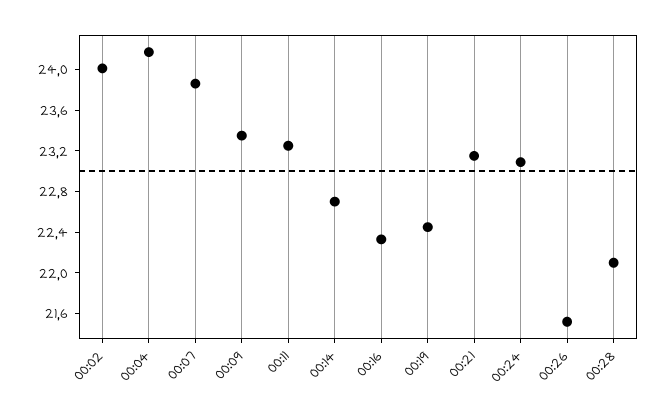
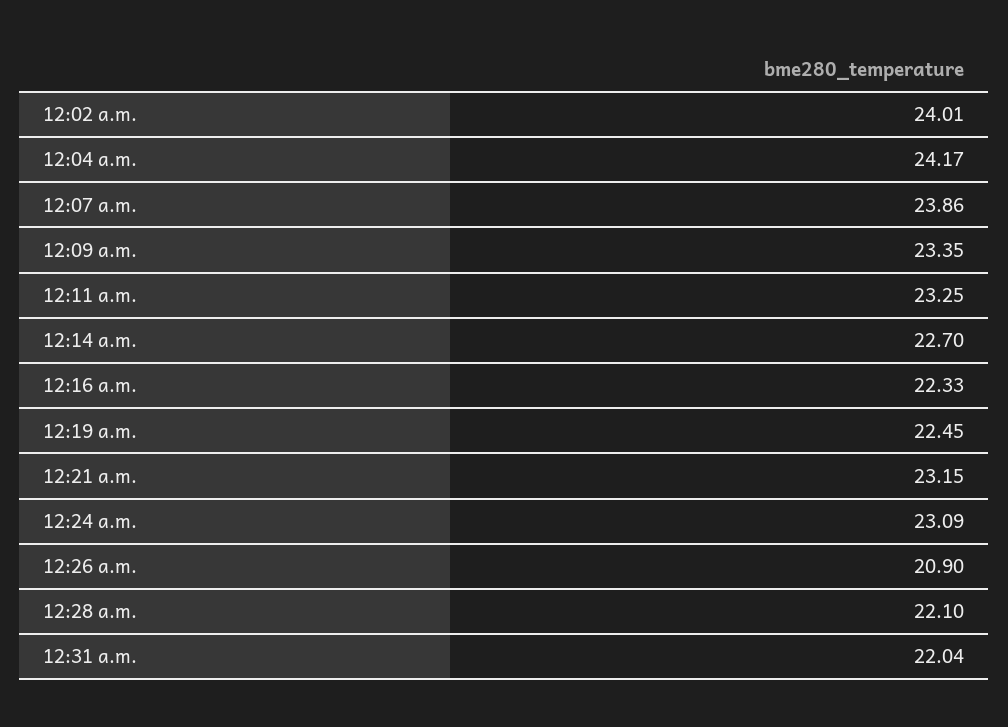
00:26: 21.5 -> 20.9
12:31 a.m.: none -> 22.04

